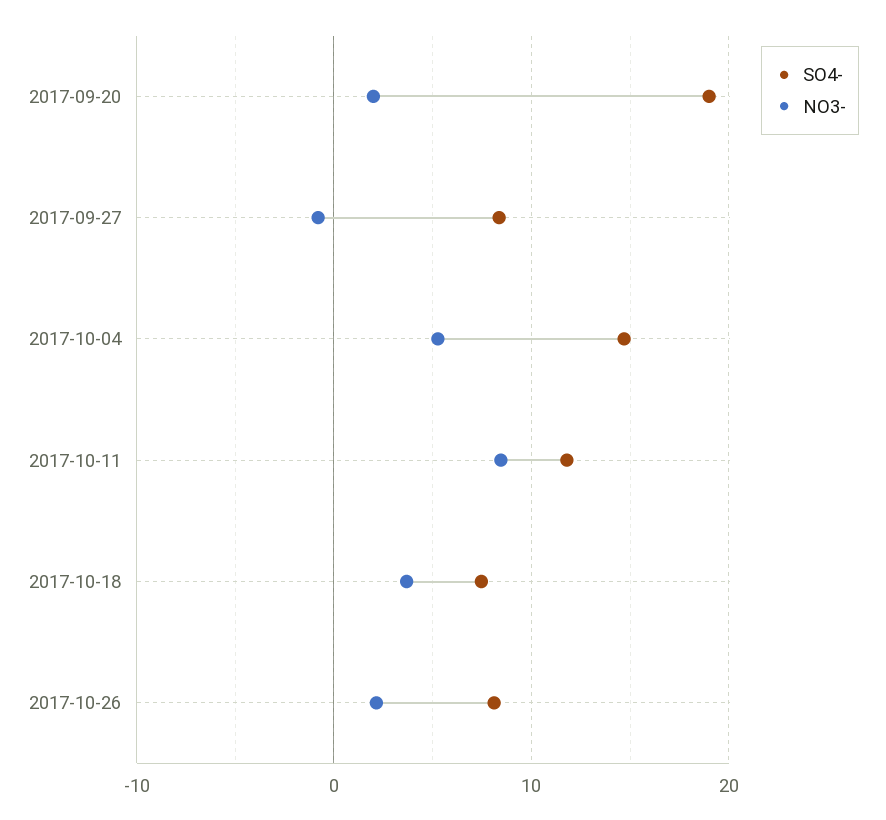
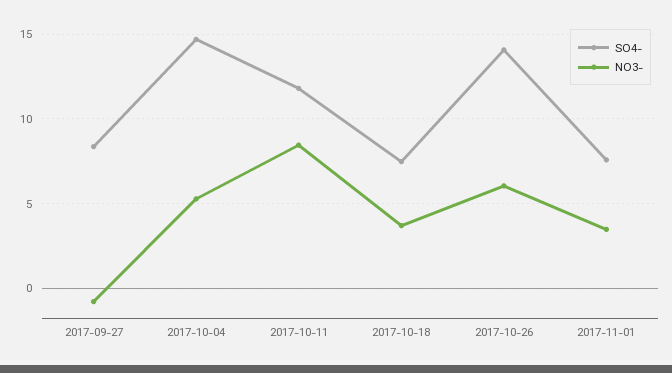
SO4-, 2017-09-20: 19 -> none
NO3-, 2017-09-20: 2 -> none
SO4-, 2017-10-26: 8 -> 14
NO3-, 2017-10-26: 2 -> 6
SO4-, 2017-11-01: none -> 7.5
NO3-, 2017-11-01: none -> 3.5

